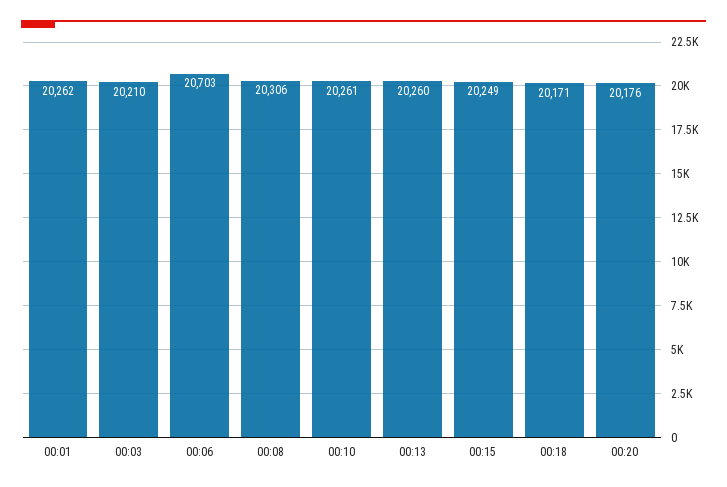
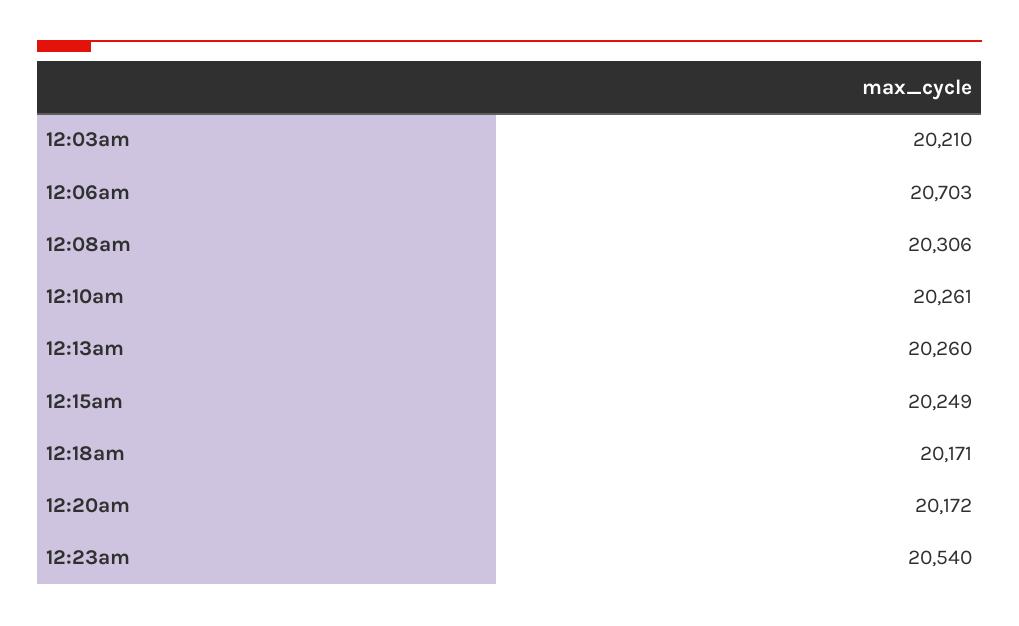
00:01: 20262 -> none
00:20: 20176 -> 20172
12:23am: none -> 20540

